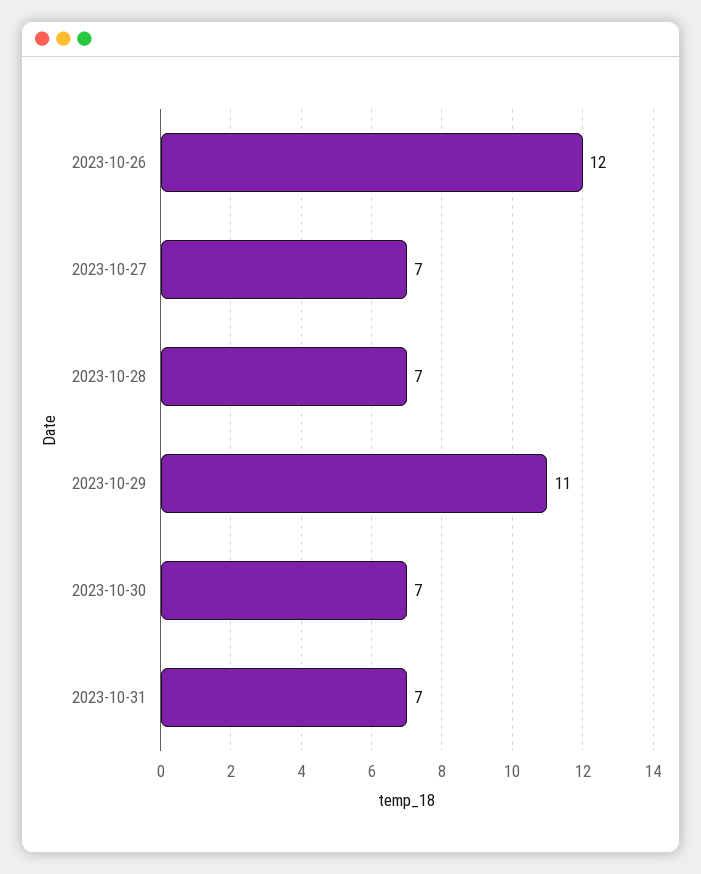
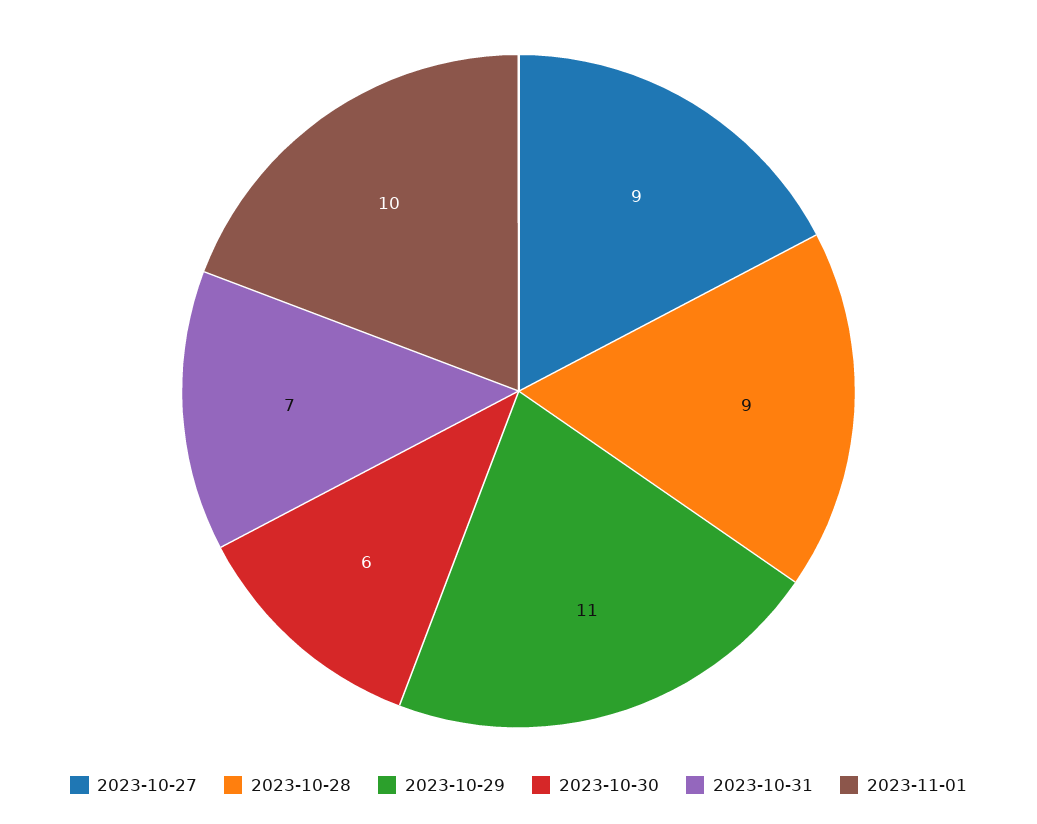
2023-10-26: 12 -> none
2023-10-27: 7 -> 9
2023-10-28: 7 -> 9
2023-10-30: 7 -> 6
2023-11-01: none -> 10

